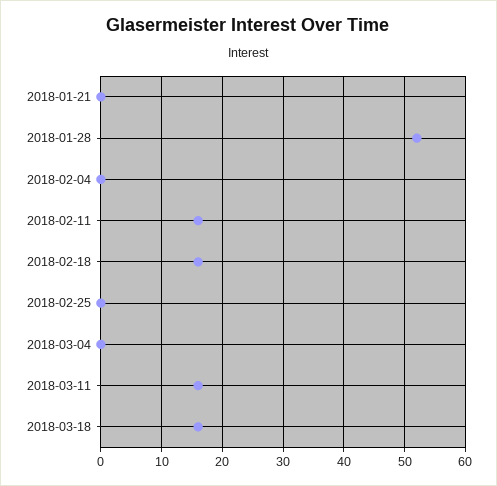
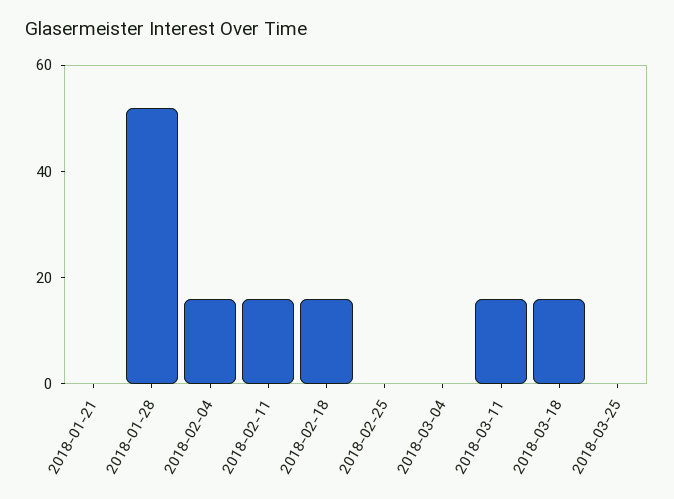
2018-02-04: 0 -> 15
2018-03-25: none -> 0

